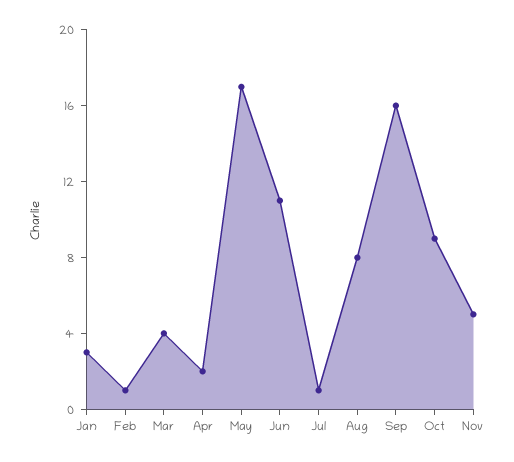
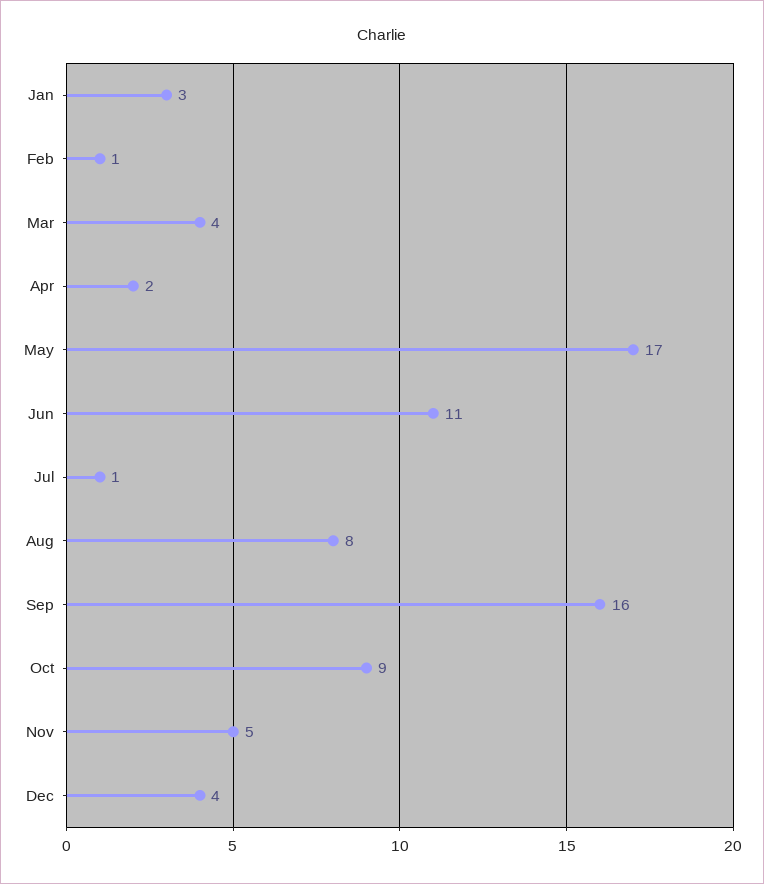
Dec: none -> 4

